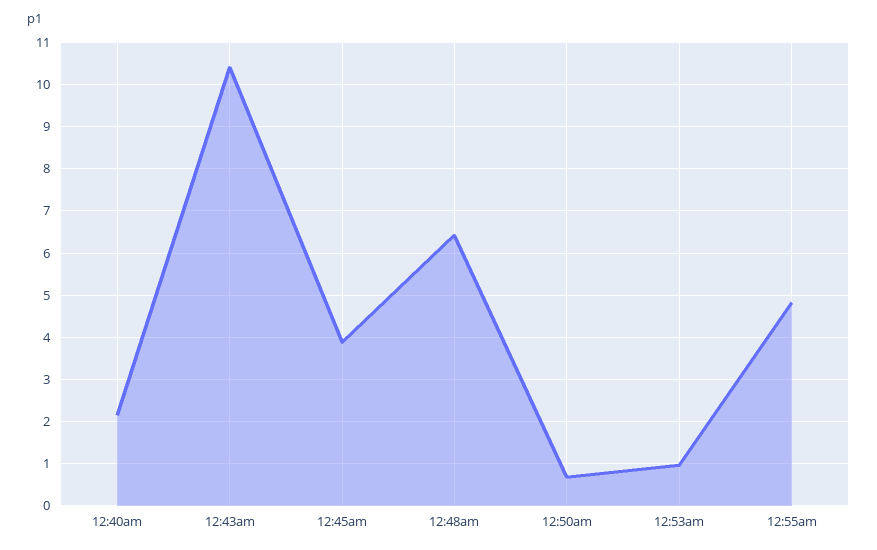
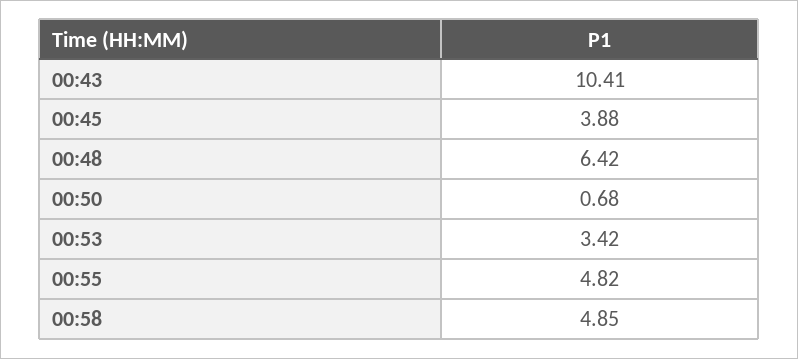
12:40am: 2.2 -> none
12:53am: 1 -> 3.42
00:58: none -> 4.85

